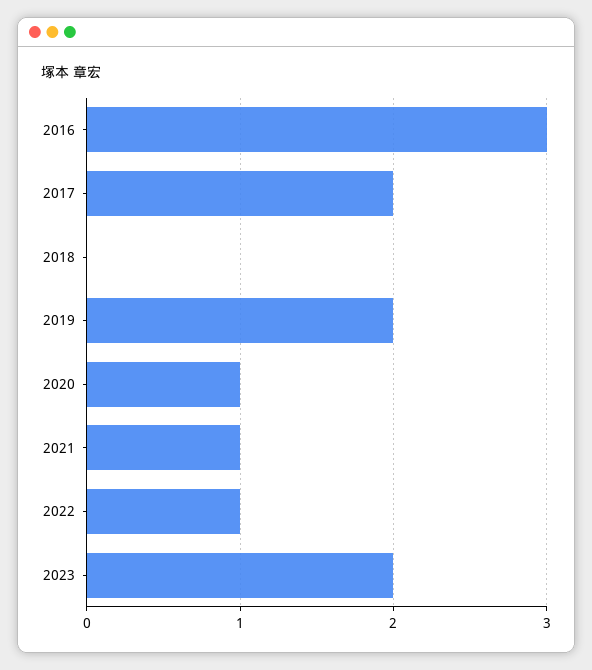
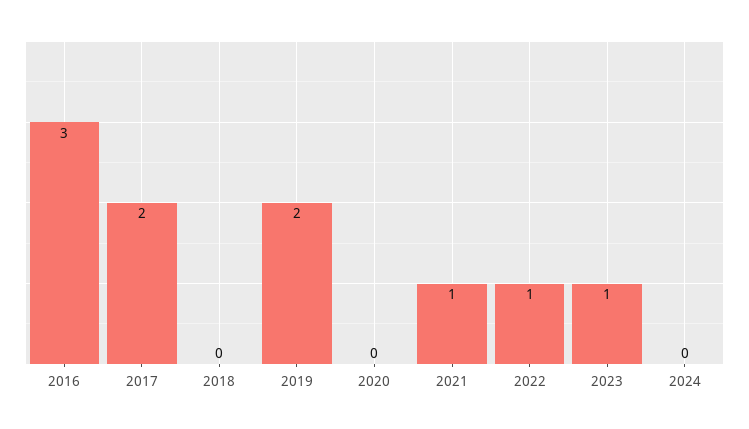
2020: 1 -> 0
2023: 2 -> 1
2024: none -> 0

